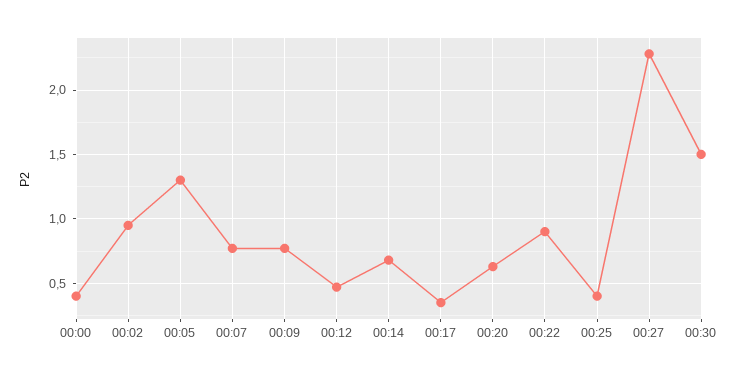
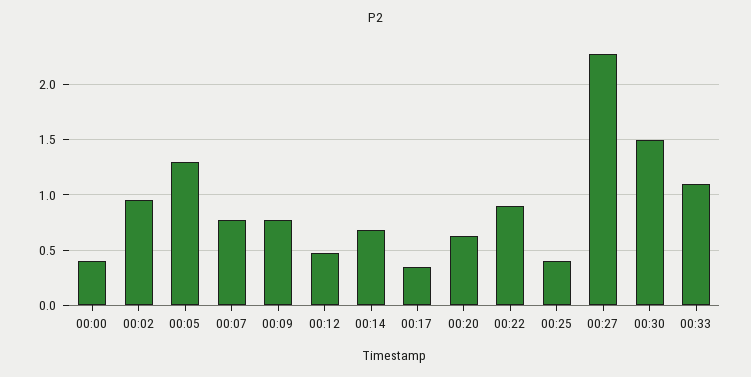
00:33: none -> 1.1

